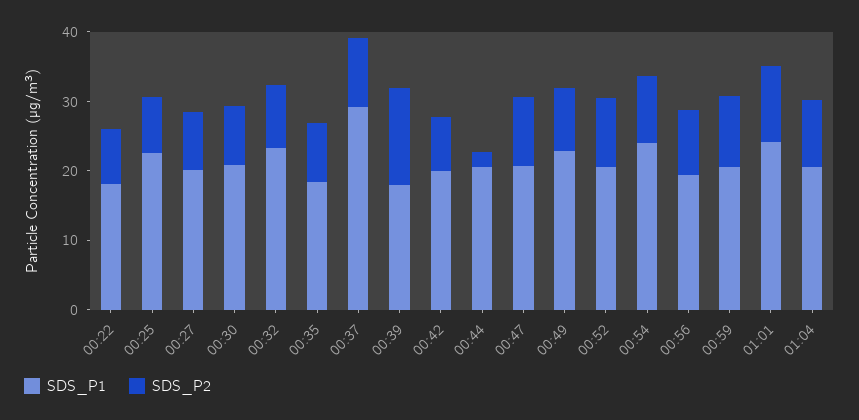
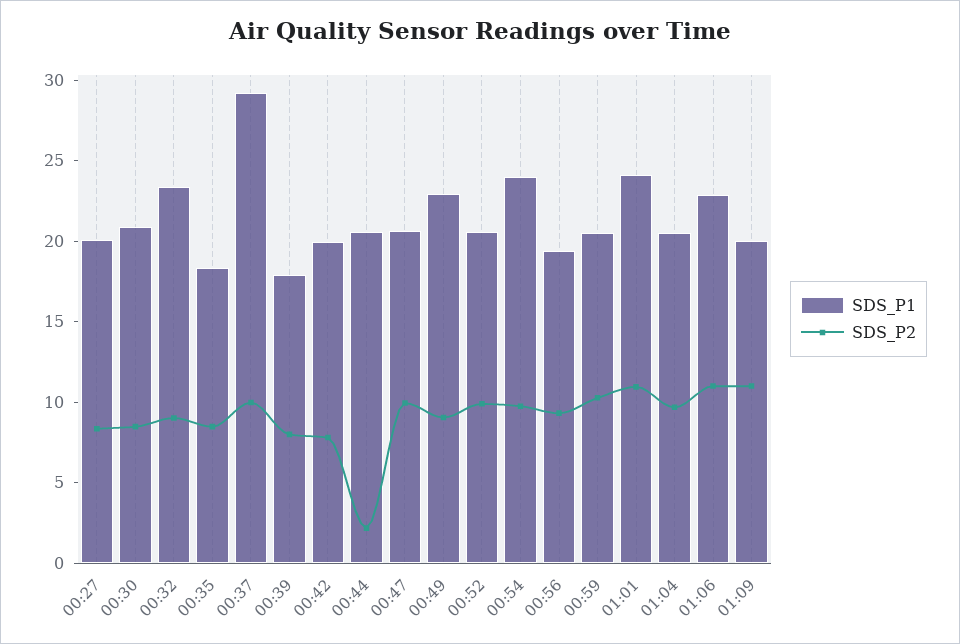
SDS_P1, 00:22: 18 -> none
SDS_P2, 00:22: 8 -> none
SDS_P1, 00:25: 22 -> none
SDS_P2, 00:25: 8 -> none
SDS_P2, 00:39: 14 -> 8
SDS_P1, 01:06: none -> 23
SDS_P2, 01:06: none -> 11
SDS_P1, 01:09: none -> 20
SDS_P2, 01:09: none -> 11

